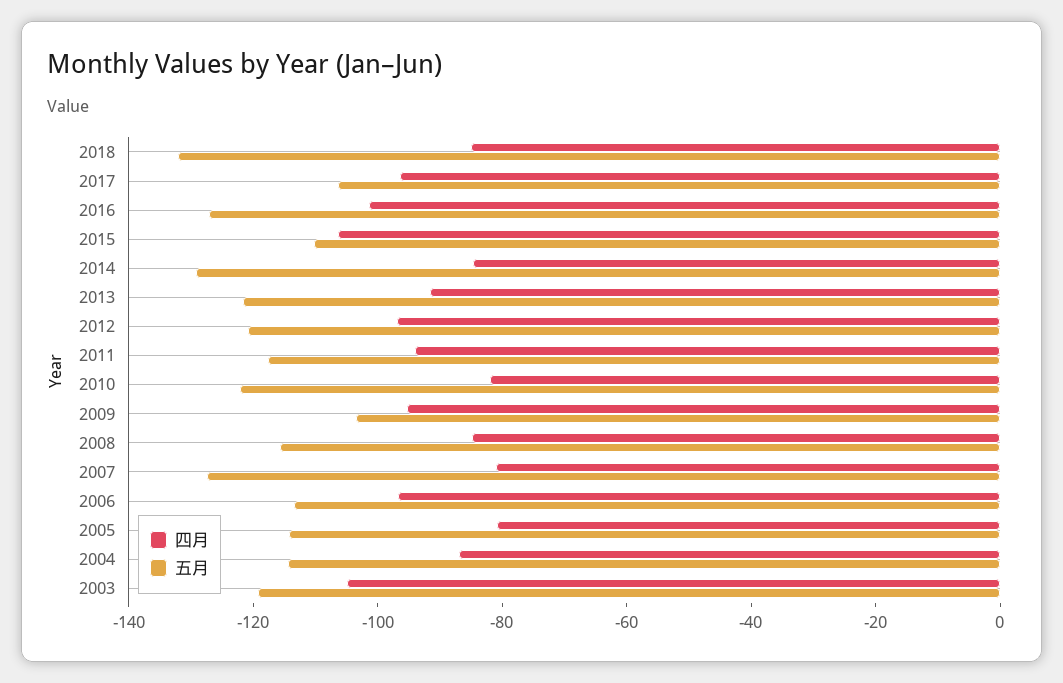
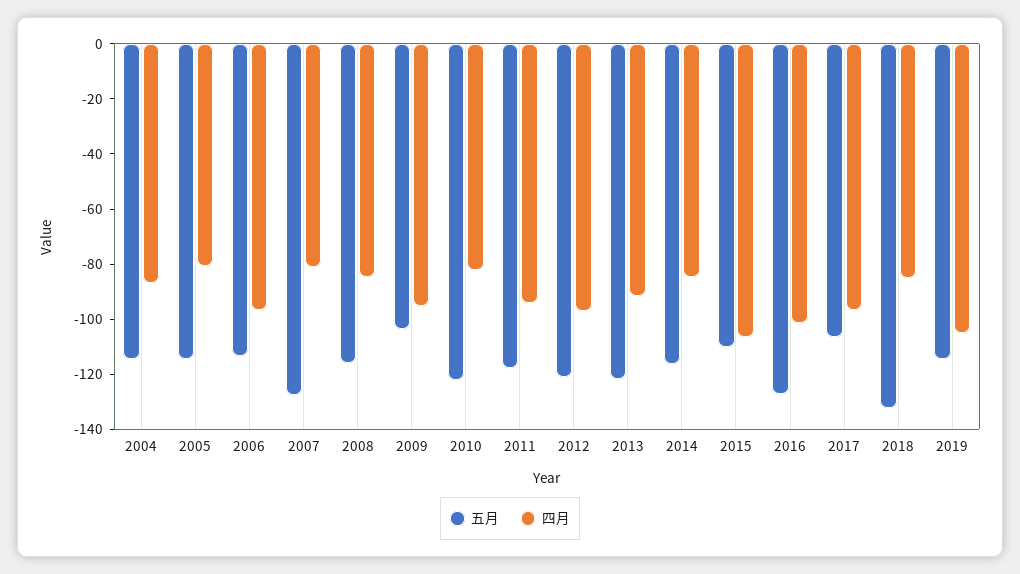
五月, 2014: -130 -> -115
四月, 2003: -105 -> none
五月, 2003: -120 -> none
五月, 2019: none -> -115
四月, 2019: none -> -105

